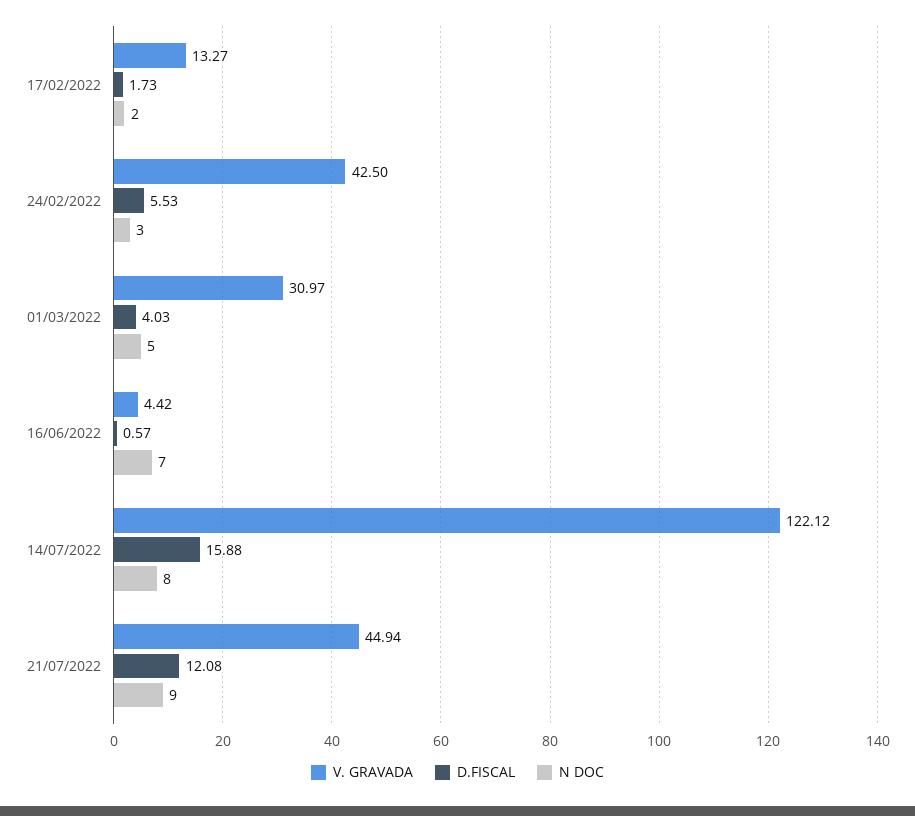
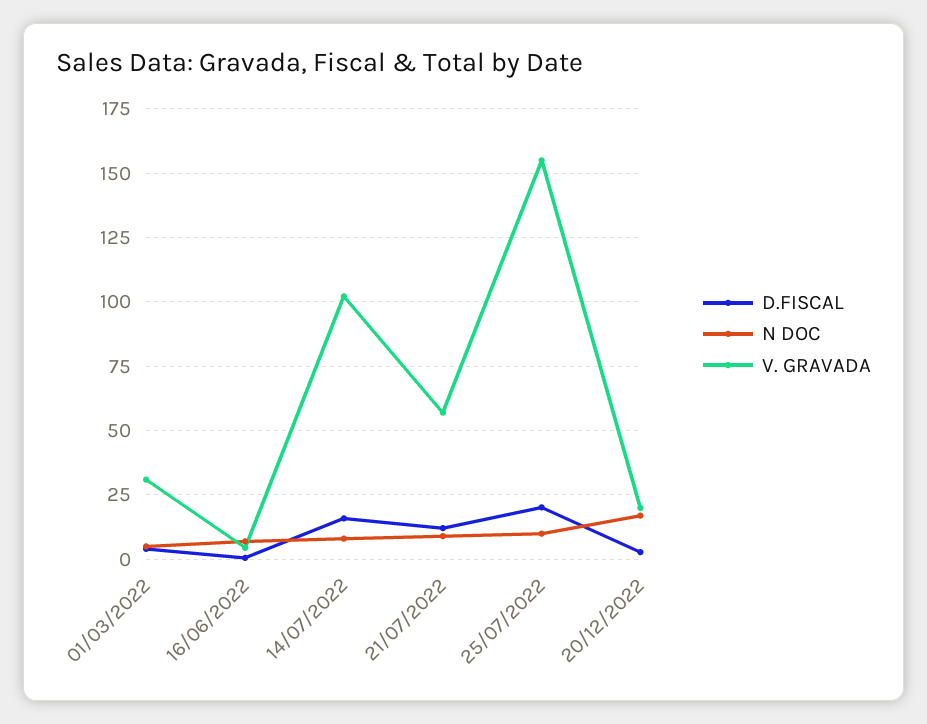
V. GRAVADA, 17/02/2022: 13.27 -> none
D.FISCAL, 17/02/2022: 1.73 -> none
N DOC, 17/02/2022: 2 -> none
V. GRAVADA, 24/02/2022: 42.5 -> none
D.FISCAL, 24/02/2022: 5.53 -> none
N DOC, 24/02/2022: 3 -> none
V. GRAVADA, 14/07/2022: 122.12 -> 102.5
V. GRAVADA, 21/07/2022: 44.94 -> 57.5
D.FISCAL, 25/07/2022: none -> 20
N DOC, 25/07/2022: none -> 10
V. GRAVADA, 25/07/2022: none -> 155
D.FISCAL, 20/12/2022: none -> 2.5
N DOC, 20/12/2022: none -> 17.5
V. GRAVADA, 20/12/2022: none -> 20

